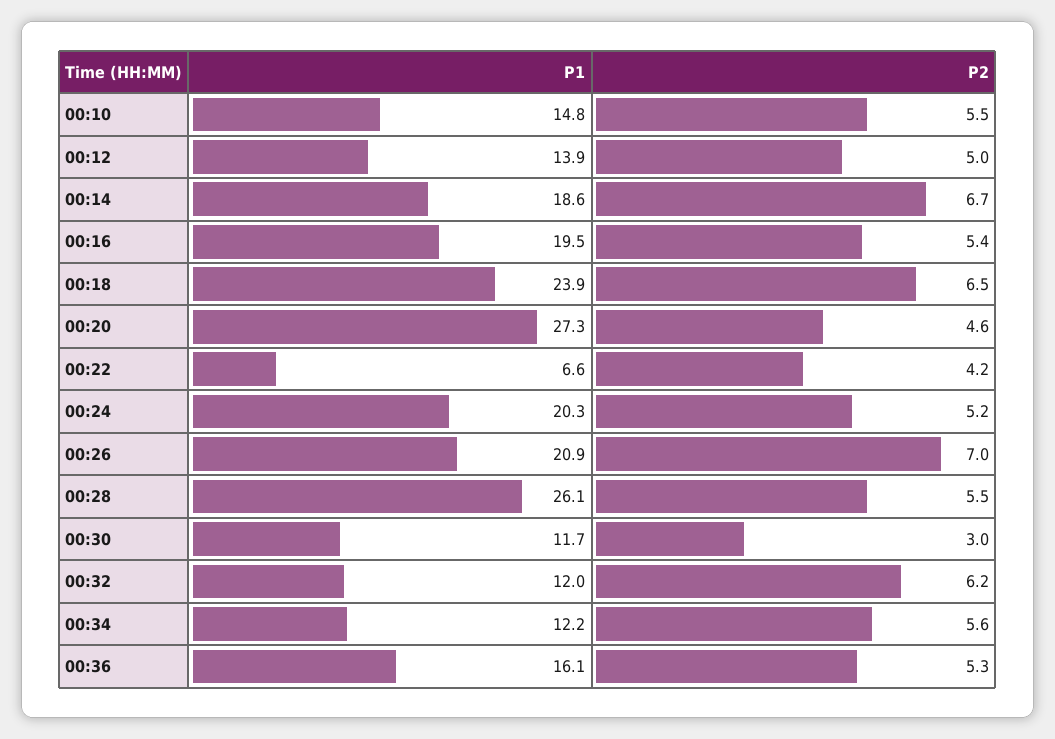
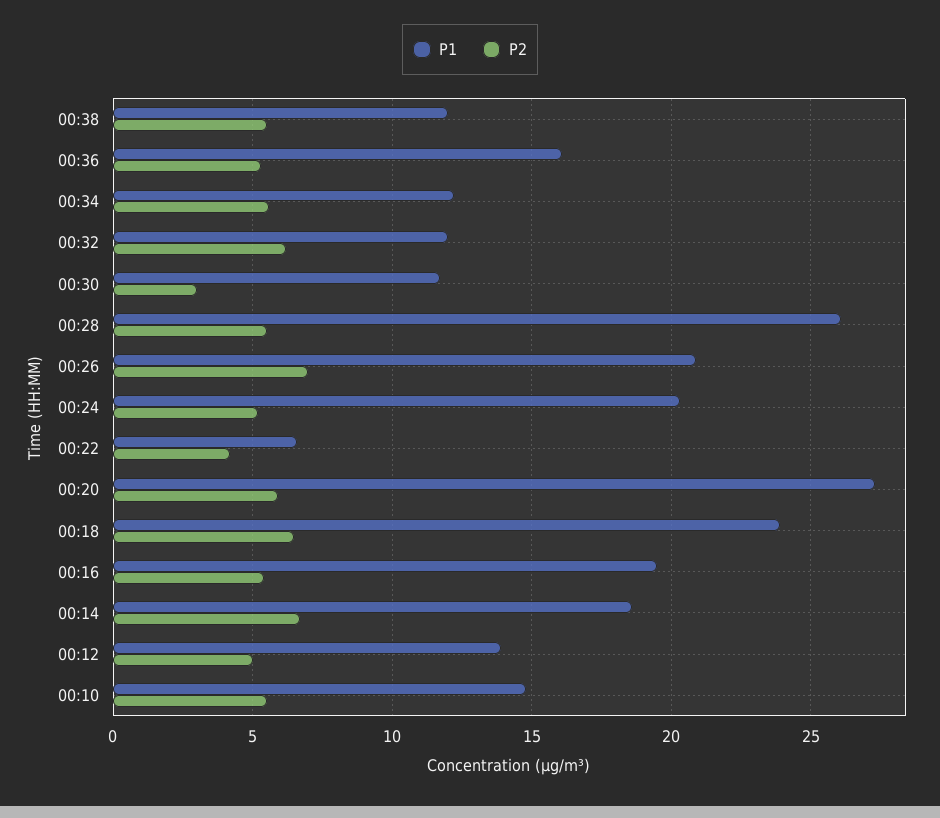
P2, 00:20: 4.6 -> 6
P1, 00:38: none -> 12
P2, 00:38: none -> 5.5

